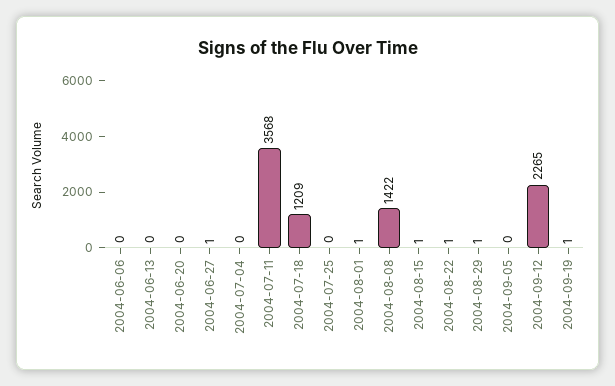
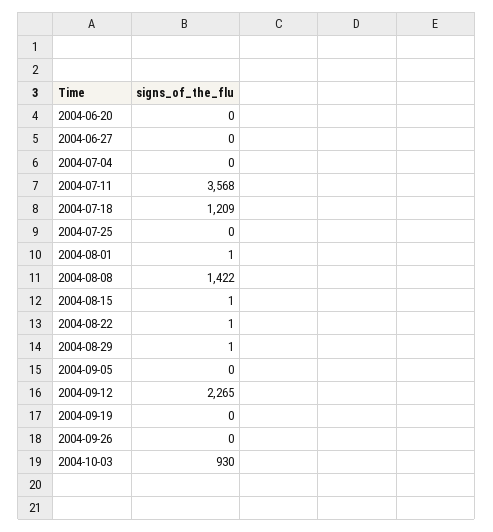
2004-06-06: 0 -> none
2004-06-13: 0 -> none
2004-06-27: 1 -> 0
2004-09-19: 1 -> 0
2004-09-26: none -> 0
2004-10-03: none -> 930

